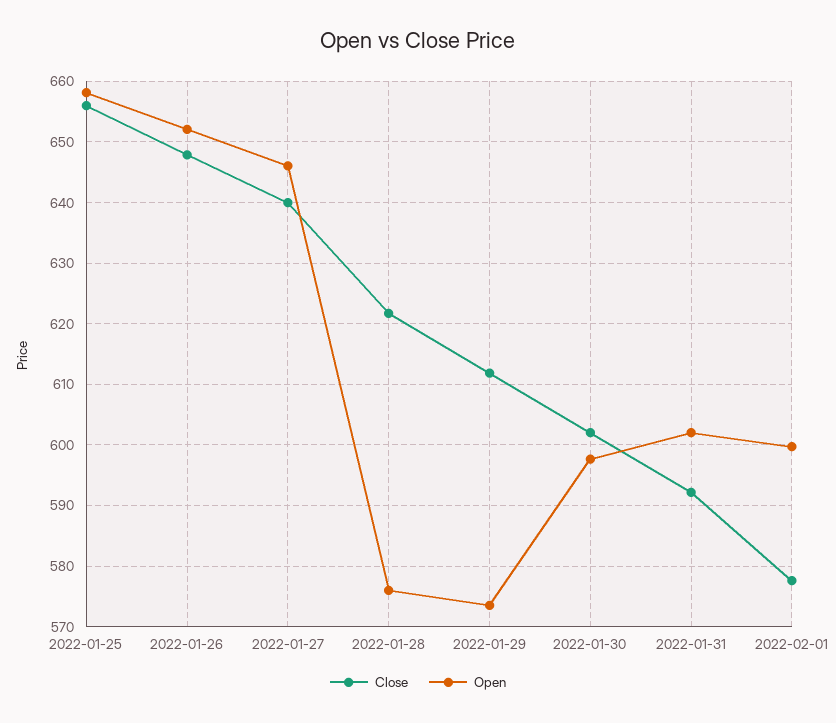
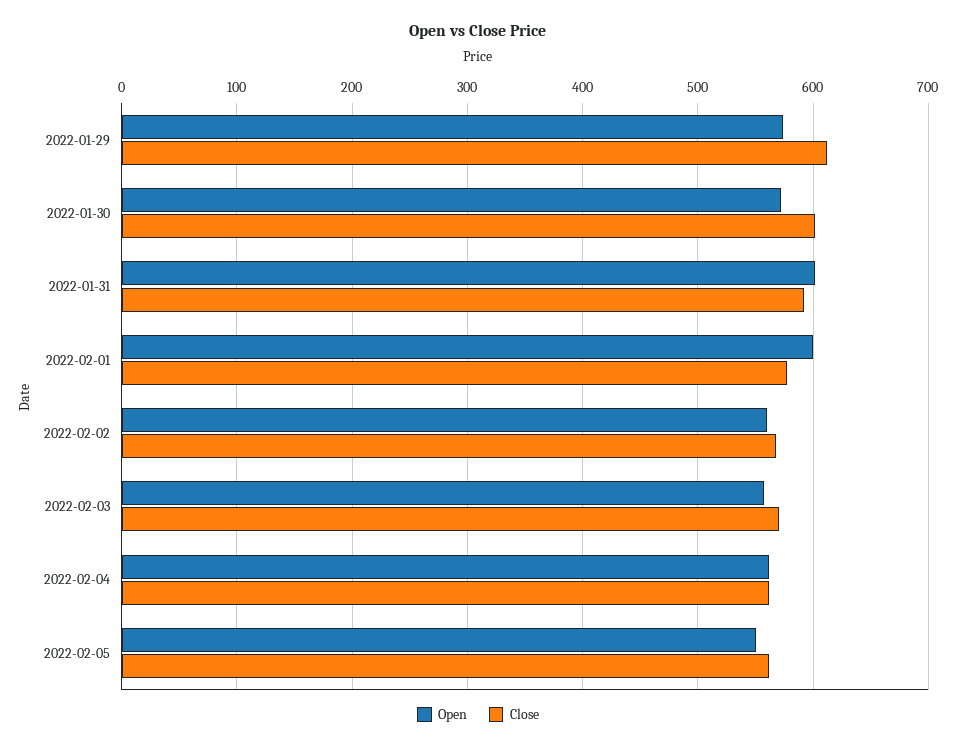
Close, 2022-01-25: 656 -> none
Open, 2022-01-25: 658 -> none
Close, 2022-01-26: 648 -> none
Open, 2022-01-26: 652 -> none
Close, 2022-01-27: 640 -> none
Open, 2022-01-27: 646 -> none
Close, 2022-01-28: 622 -> none
Open, 2022-01-28: 576 -> none
Open, 2022-01-30: 598 -> 570
Open, 2022-02-02: none -> 560
Close, 2022-02-02: none -> 570
Open, 2022-02-03: none -> 560
Close, 2022-02-03: none -> 570
Open, 2022-02-04: none -> 560
Close, 2022-02-04: none -> 560
Open, 2022-02-05: none -> 550
Close, 2022-02-05: none -> 560

